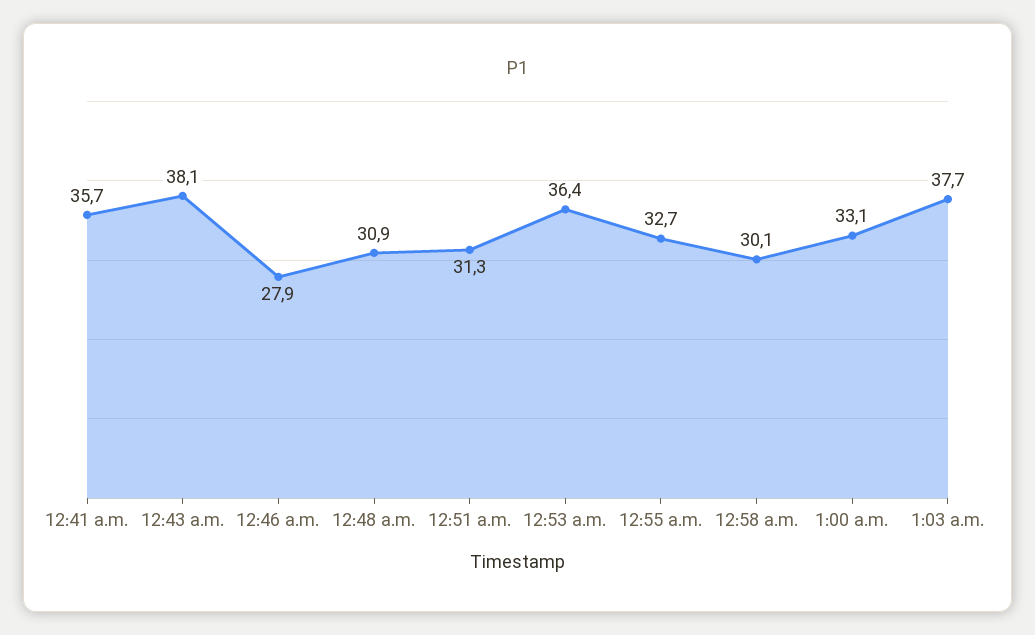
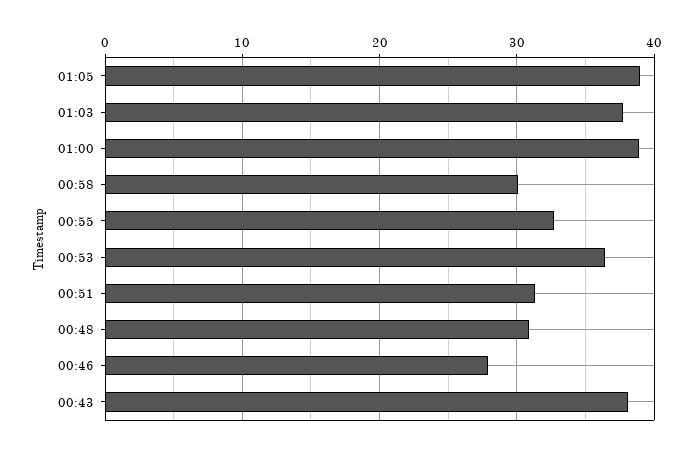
12:41 a.m.: 35.7 -> none
1:00 a.m.: 33.1 -> 39
01:05: none -> 39

